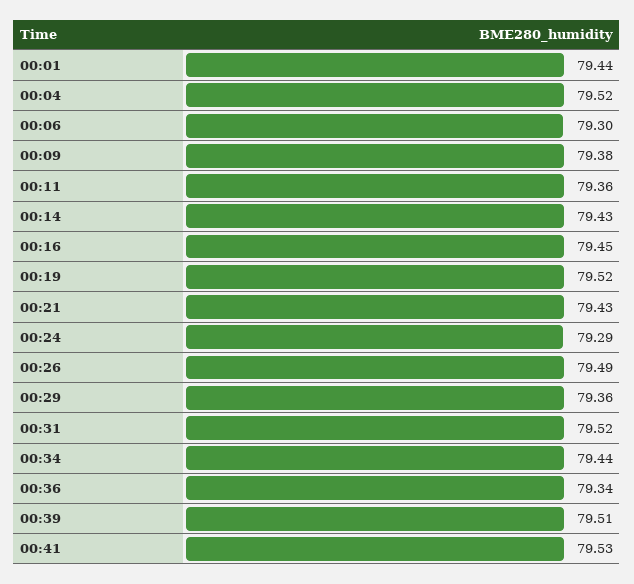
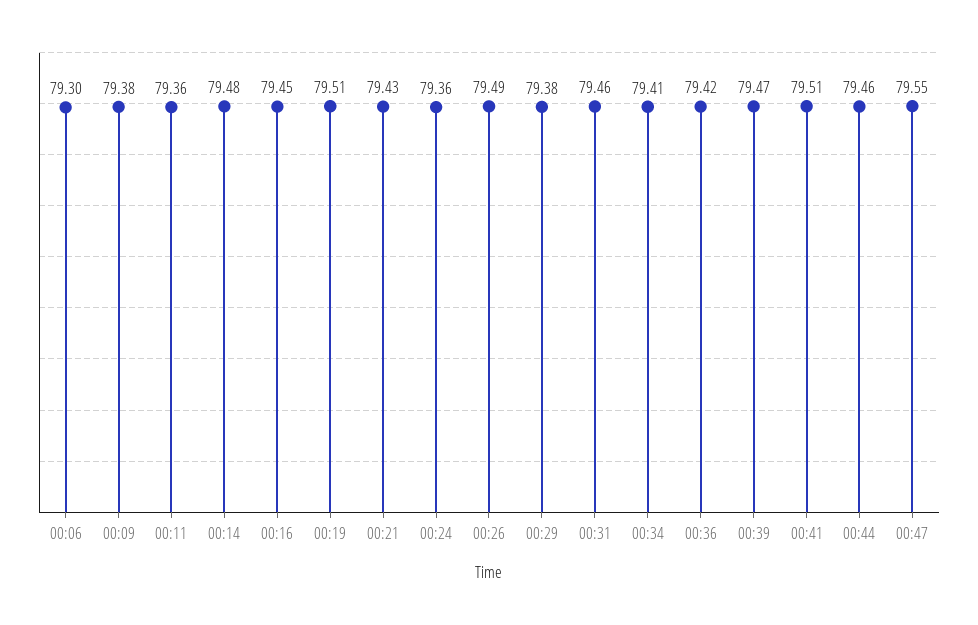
00:01: 79.44 -> none
00:04: 79.52 -> none
00:14: 79.43 -> 79.48
00:19: 79.52 -> 79.51
00:24: 79.29 -> 79.36
00:29: 79.36 -> 79.38
00:31: 79.52 -> 79.46
00:34: 79.44 -> 79.41
00:36: 79.34 -> 79.42
00:39: 79.51 -> 79.47
00:41: 79.53 -> 79.51
00:44: none -> 79.46
00:47: none -> 79.55

